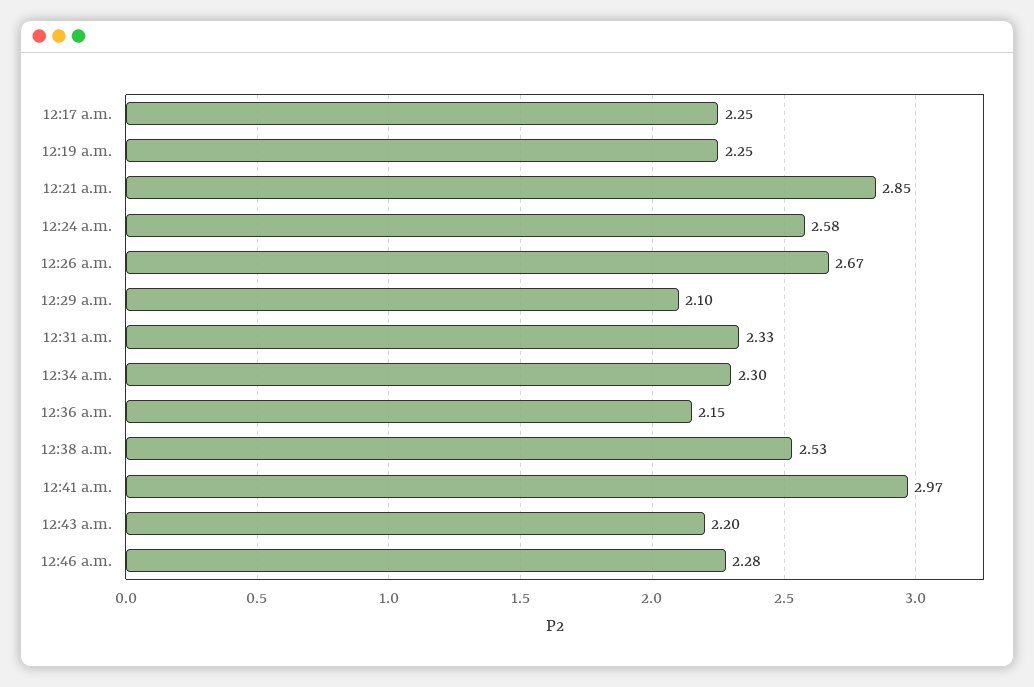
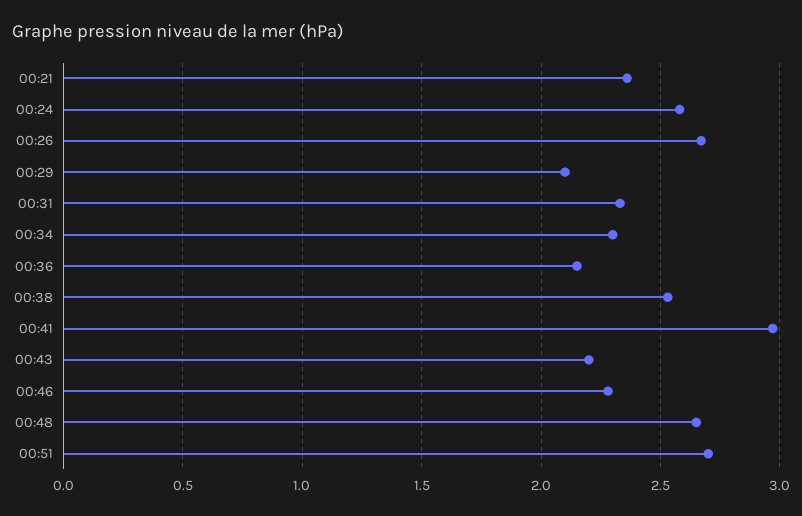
12:17 a.m.: 2.25 -> none
12:19 a.m.: 2.25 -> none
12:21 a.m.: 2.85 -> 2.35
00:48: none -> 2.65
00:51: none -> 2.7

